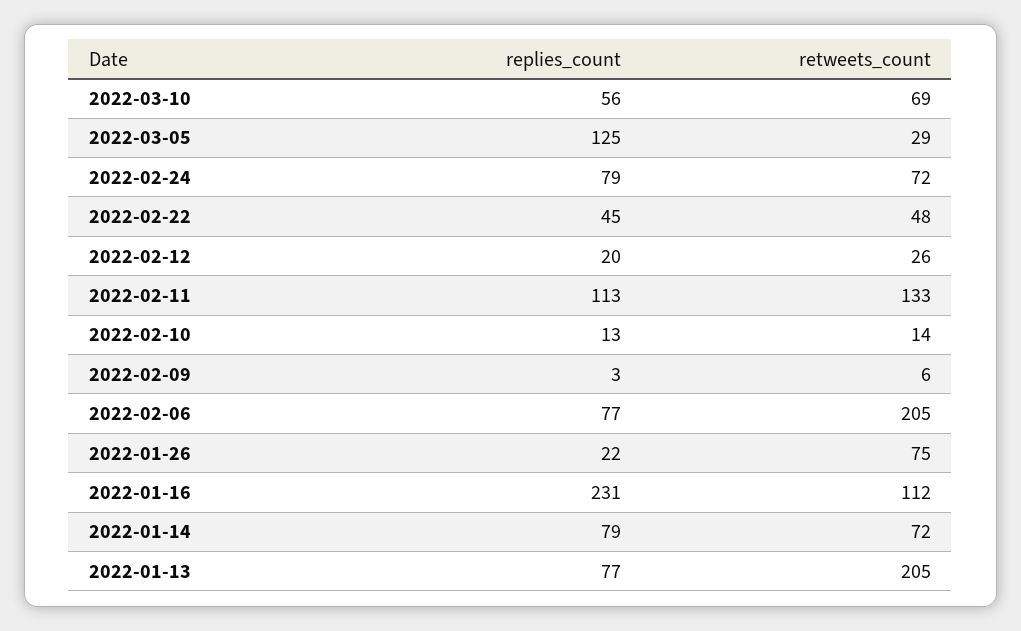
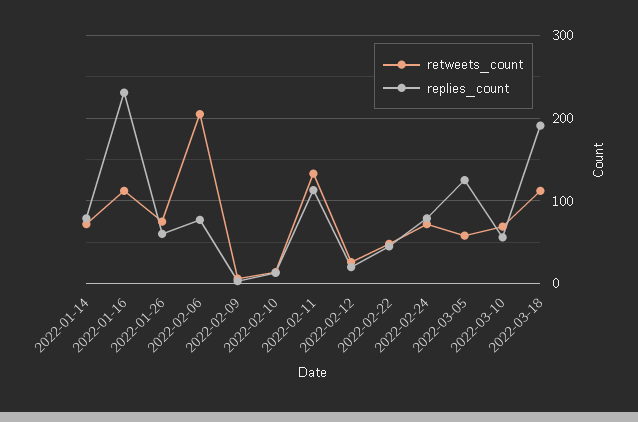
retweets_count, 2022-03-05: 29 -> 60
replies_count, 2022-01-26: 22 -> 60
replies_count, 2022-01-13: 77 -> none
retweets_count, 2022-01-13: 205 -> none
retweets_count, 2022-03-18: none -> 110
replies_count, 2022-03-18: none -> 190

